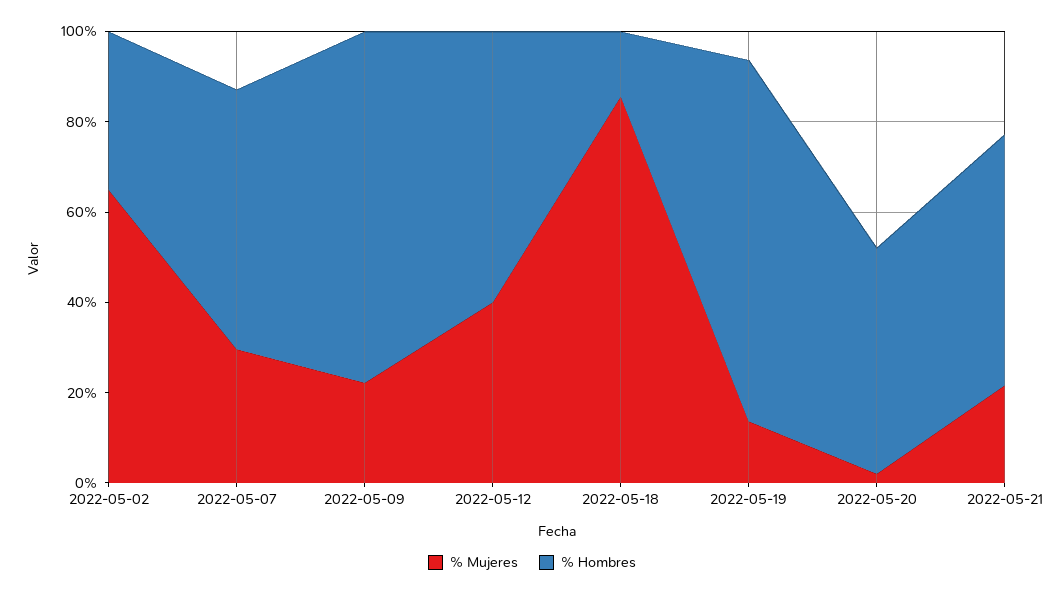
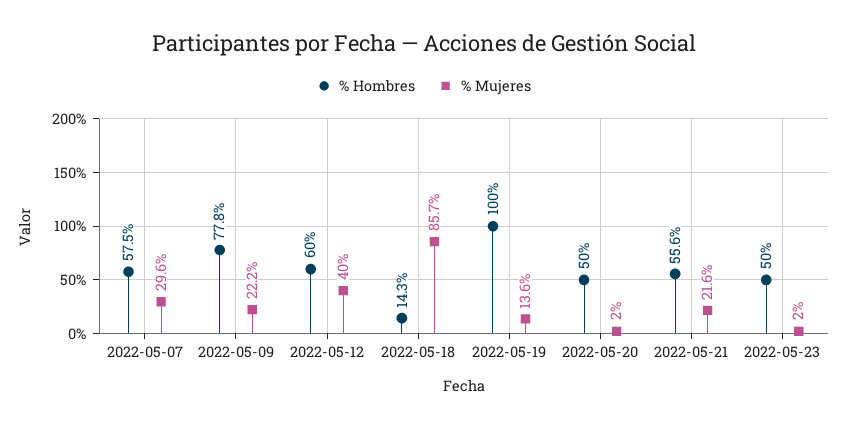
% Mujeres, 2022-05-02: 65 -> none
% Hombres, 2022-05-02: 35 -> none
% Hombres, 2022-05-19: 80 -> 100
% Hombres, 2022-05-23: none -> 50
% Mujeres, 2022-05-23: none -> 2

